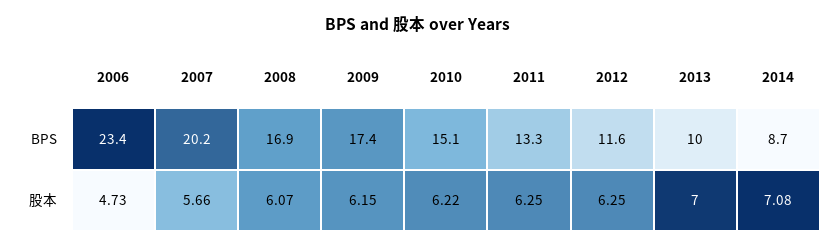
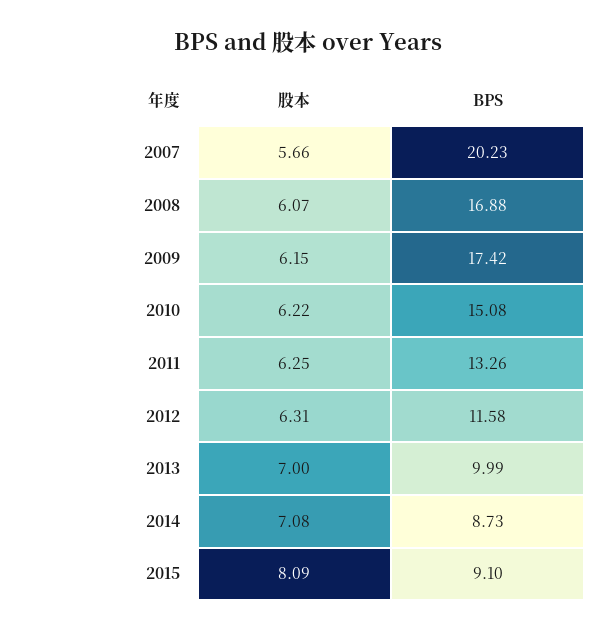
2006, BPS: 23.4 -> none
2006, 股本: 4.73 -> none
2012, 股本: 6.25 -> 6.31
2015, 股本: none -> 8.09
2015, BPS: none -> 9.1

